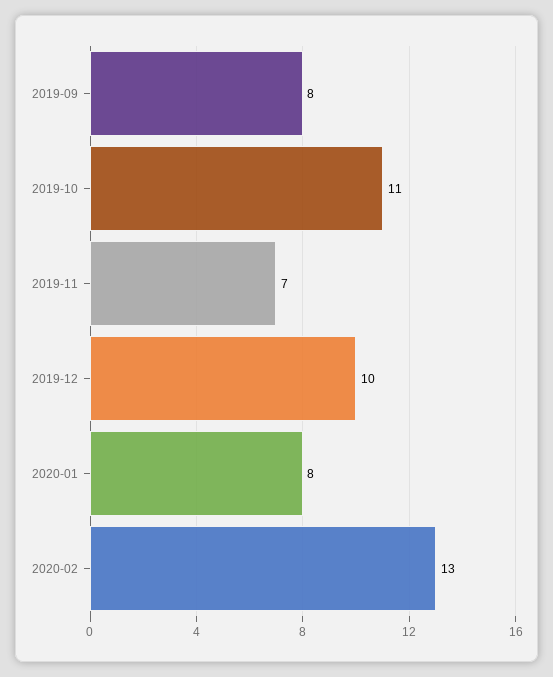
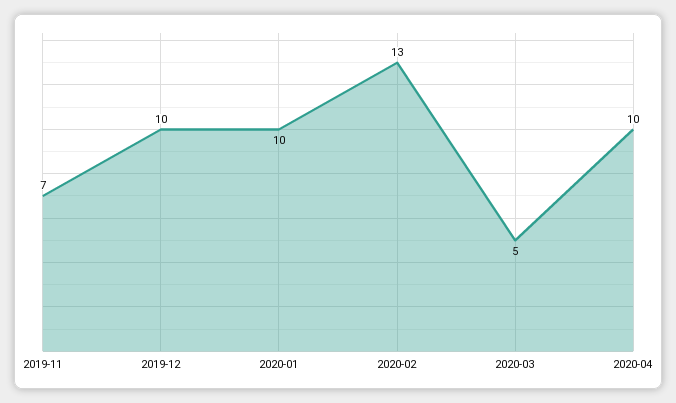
2019-09: 8 -> none
2019-10: 11 -> none
2020-01: 8 -> 10
2020-03: none -> 5
2020-04: none -> 10

